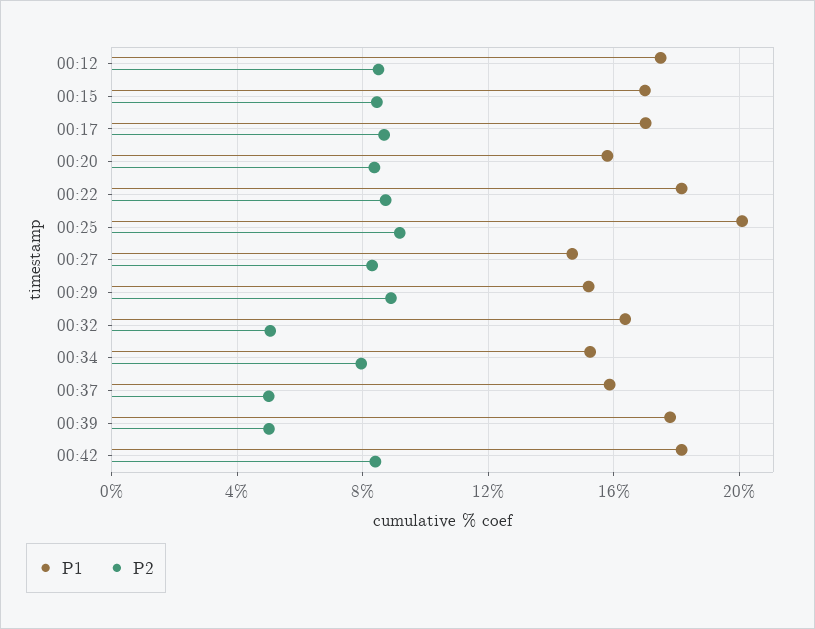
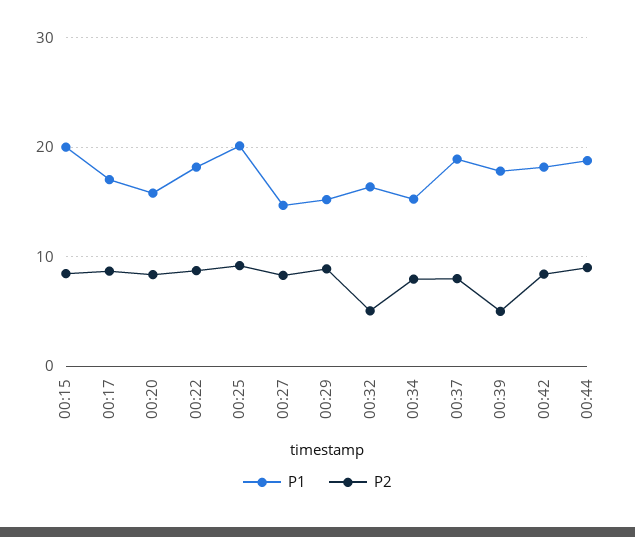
P1, 00:12: 17.5 -> none
P2, 00:12: 8.5 -> none
P1, 00:15: 17 -> 20
P1, 00:37: 16 -> 19
P2, 00:37: 5 -> 8
P1, 00:44: none -> 19
P2, 00:44: none -> 9

